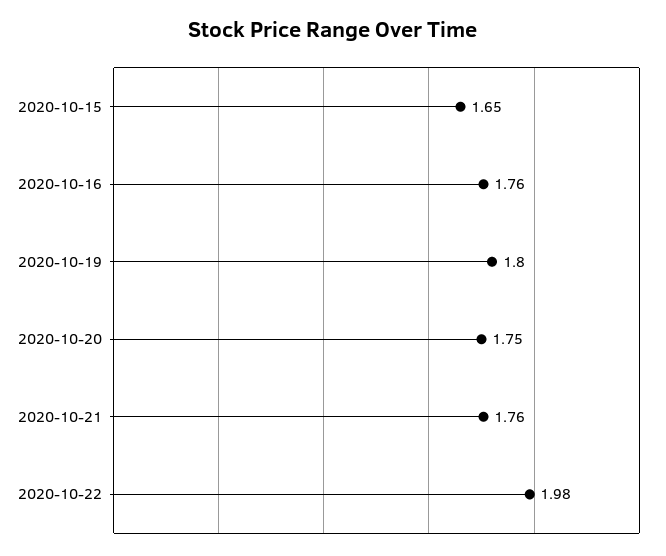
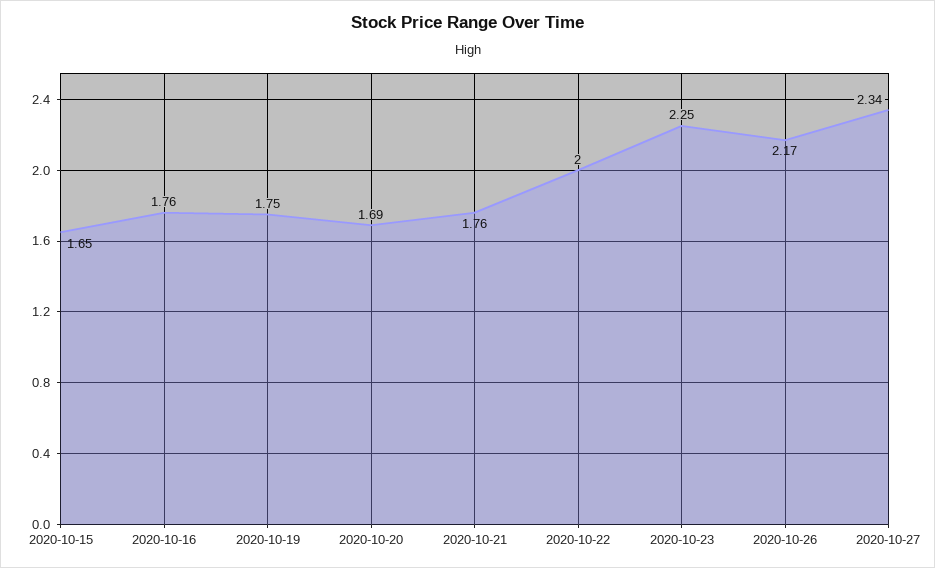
2020-10-19: 1.8 -> 1.75
2020-10-20: 1.75 -> 1.69
2020-10-22: 1.98 -> 2
2020-10-23: none -> 2.25
2020-10-26: none -> 2.17
2020-10-27: none -> 2.34

